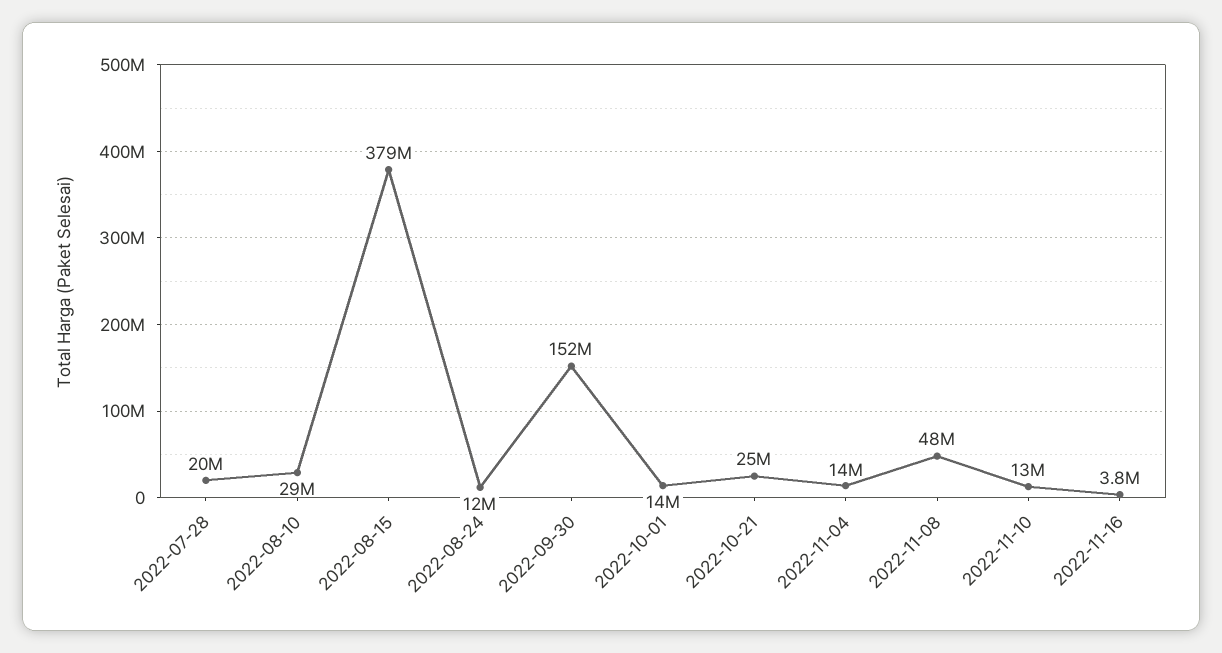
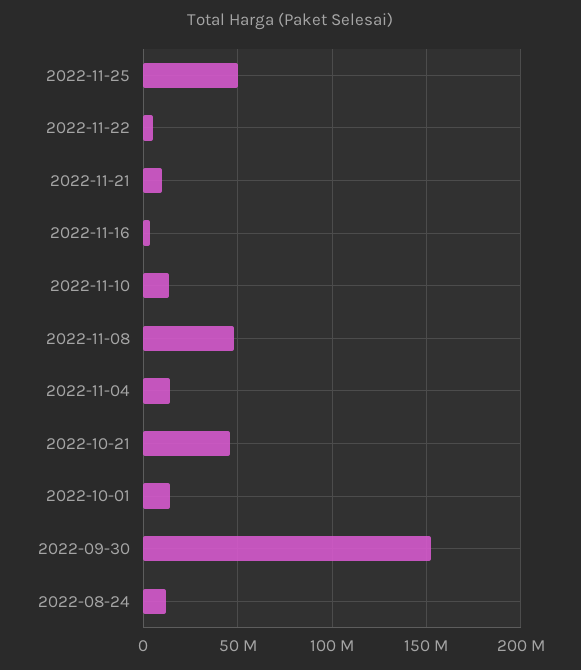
2022-07-28: 20000000 -> none
2022-08-10: 29000000 -> none
2022-08-15: 379000000 -> none
2022-10-21: 25000000 -> 45000000
2022-11-25: none -> 50000000
2022-11-22: none -> 5000000
2022-11-21: none -> 10000000

